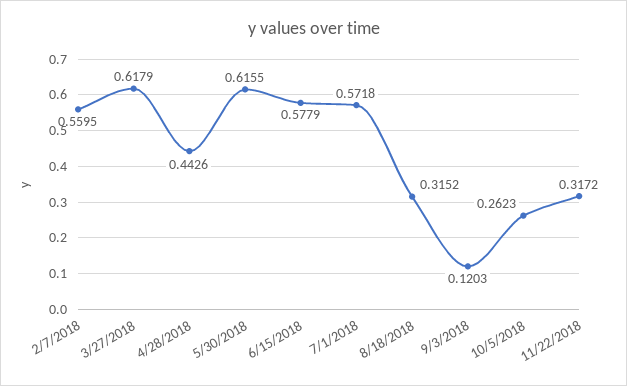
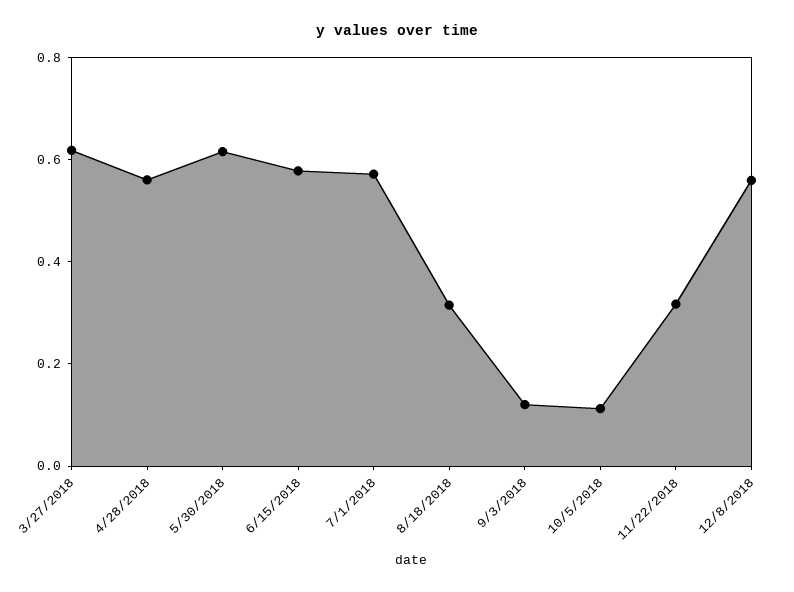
2/7/2018: 0.5595 -> none
4/28/2018: 0.4426 -> 0.55
10/5/2018: 0.2623 -> 0.1
12/8/2018: none -> 0.55

